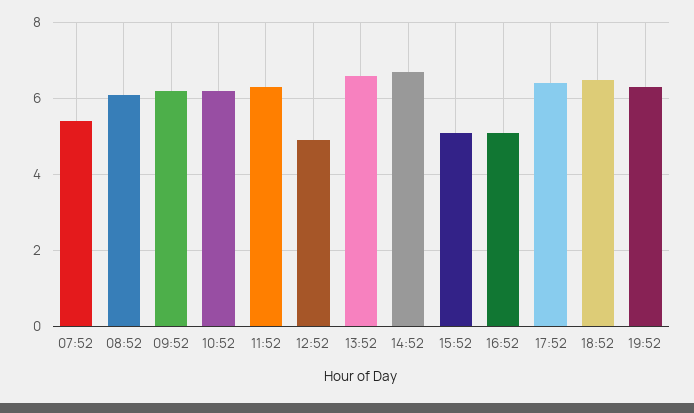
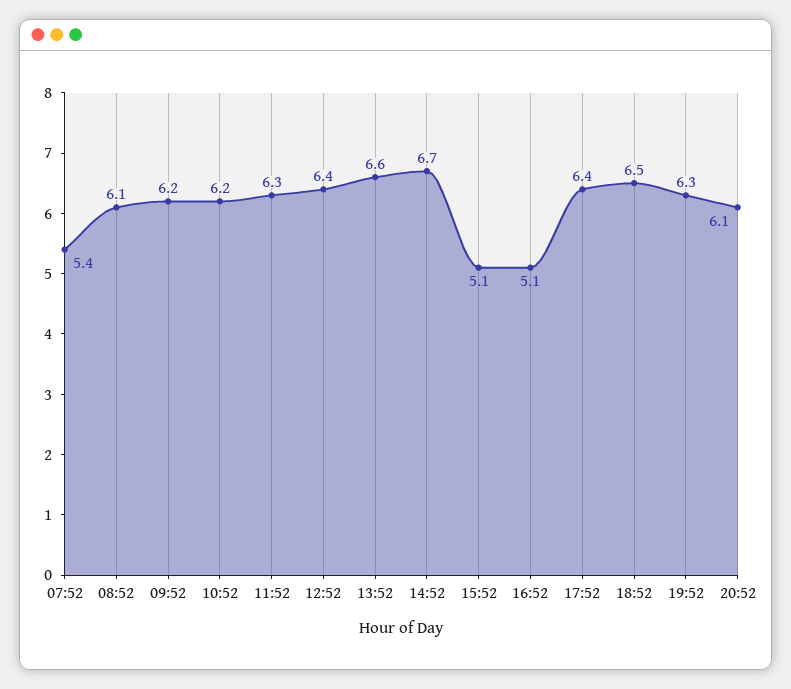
12:52: 5 -> 6.4
20:52: none -> 6.1

